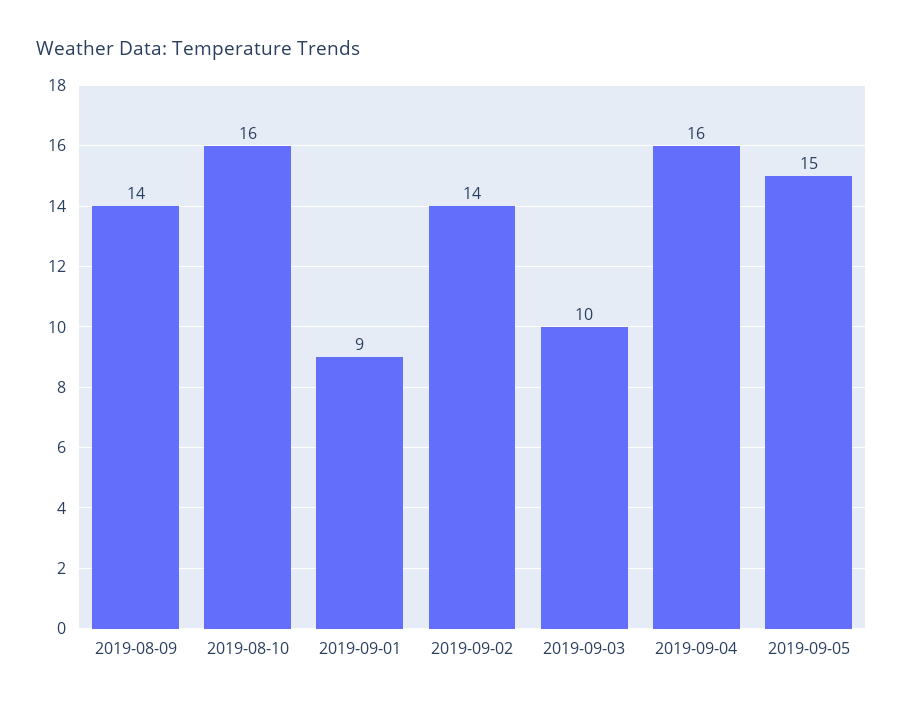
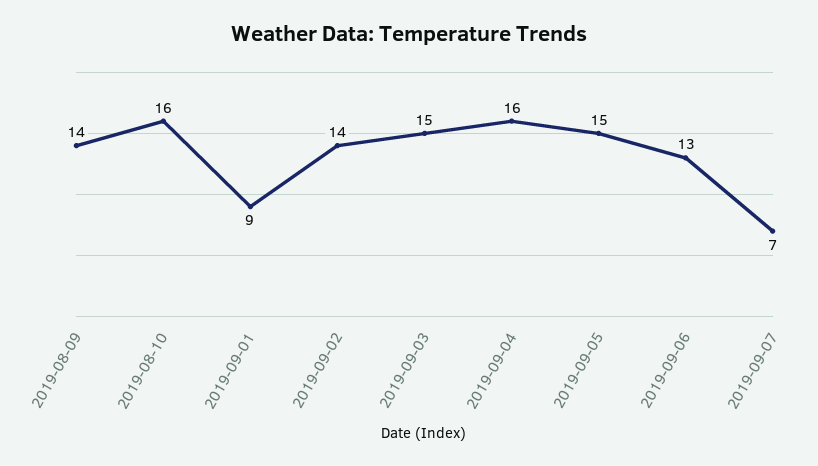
2019-09-03: 10 -> 15
2019-09-06: none -> 13
2019-09-07: none -> 7

